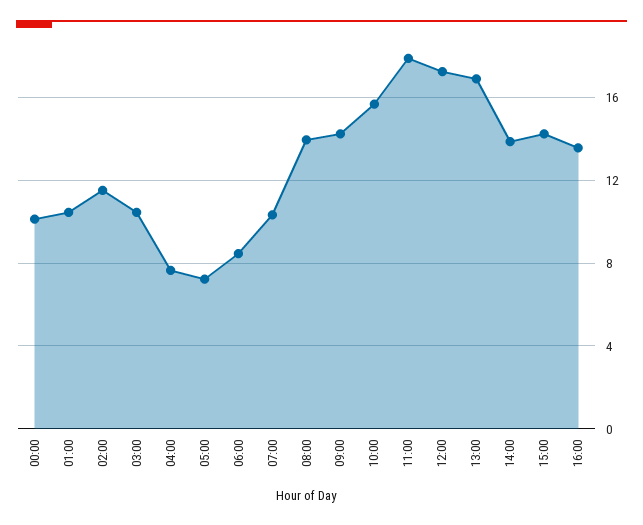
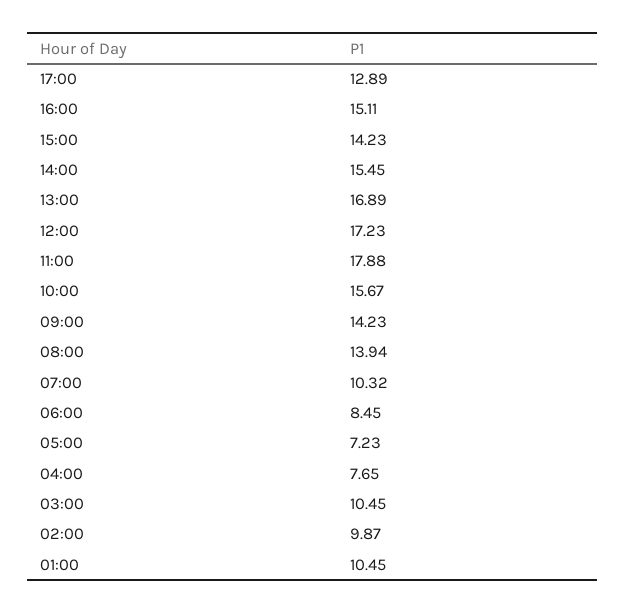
00:00: 10 -> none
02:00: 11.5 -> 9.87
14:00: 14 -> 15.45
16:00: 13.5 -> 15.11
17:00: none -> 12.89

